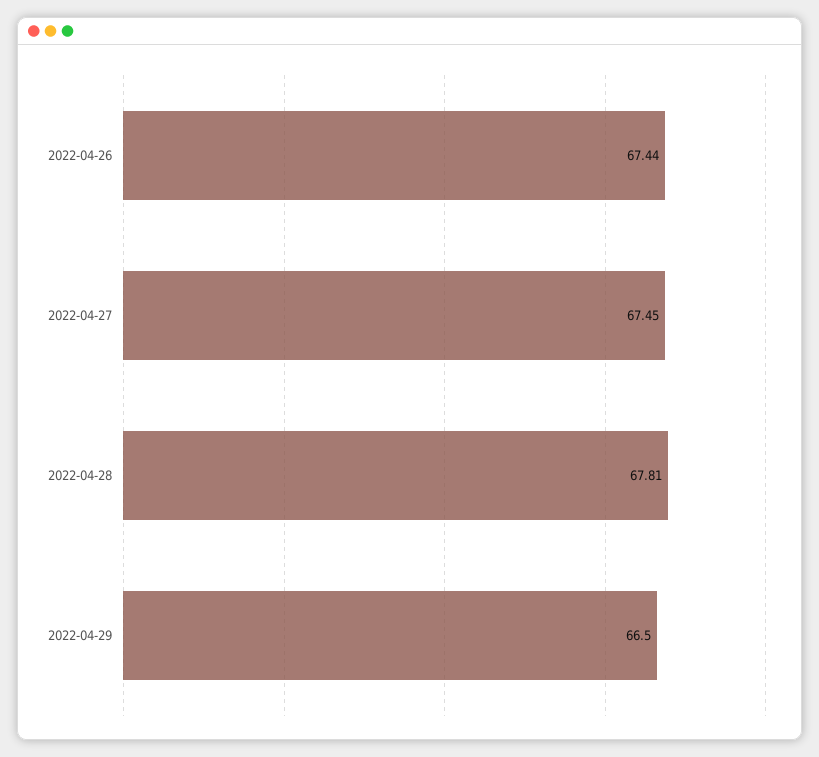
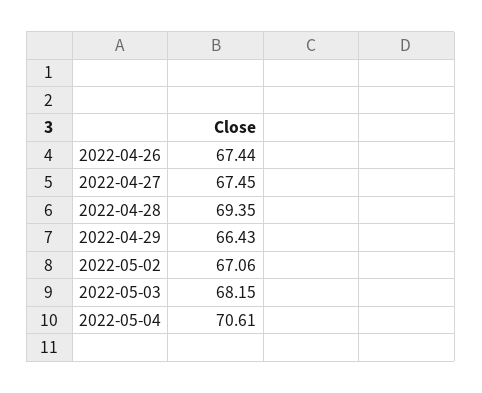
2022-04-28: 67.81 -> 69.35
2022-04-29: 66.5 -> 66.43
2022-05-02: none -> 67.06
2022-05-03: none -> 68.15
2022-05-04: none -> 70.61

